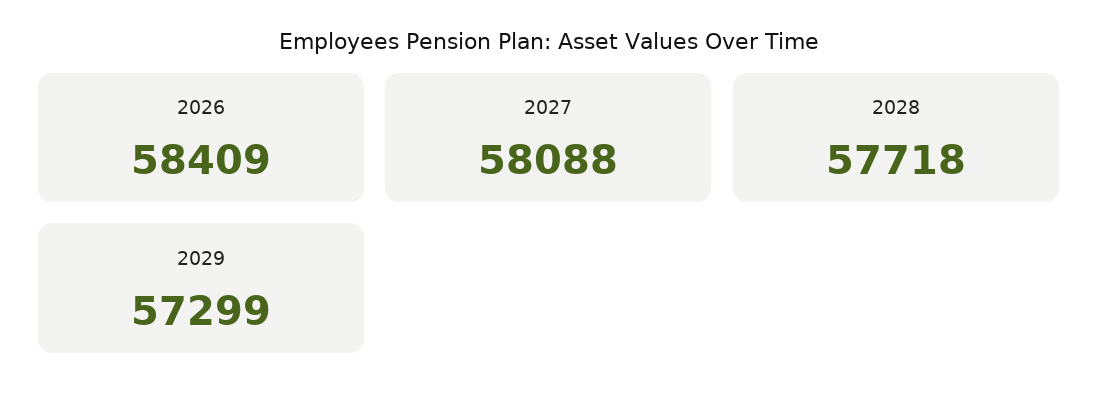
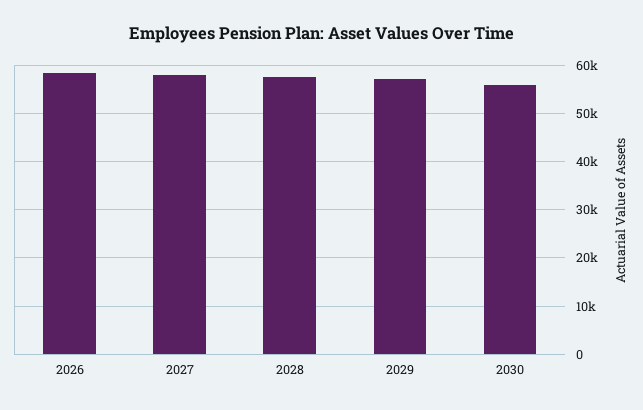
2030: none -> 56000

